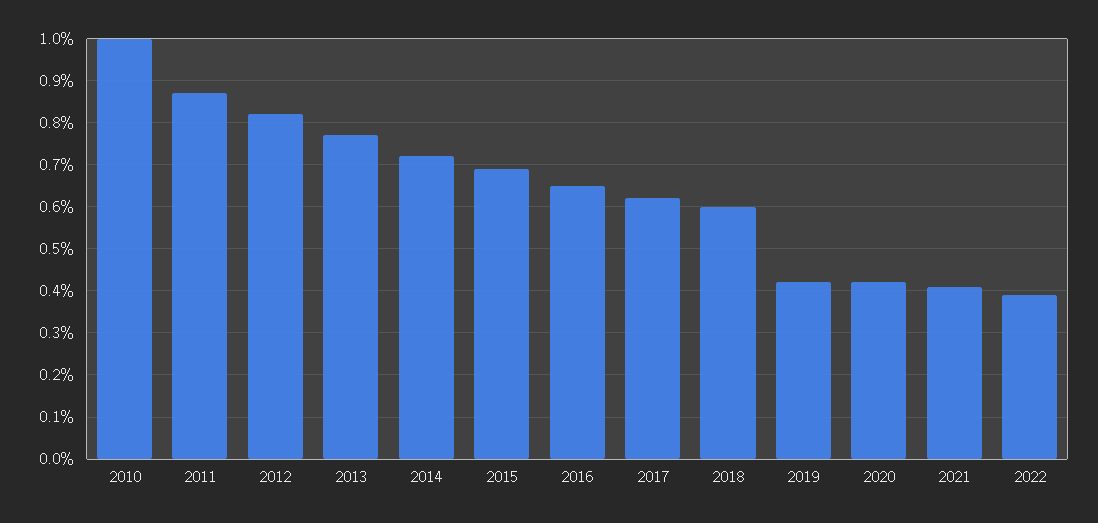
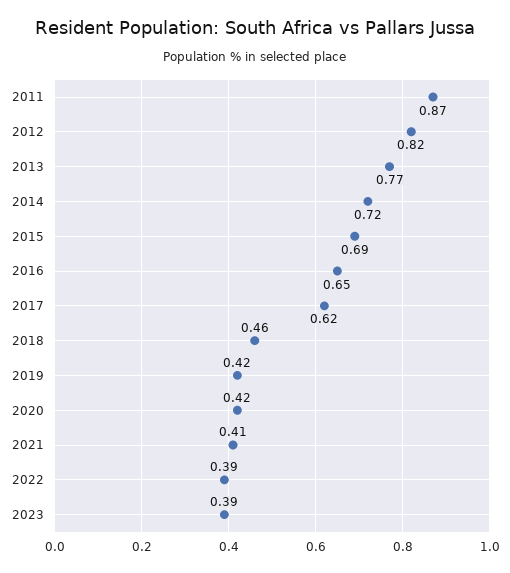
2010: 1 -> none
2018: 0.6 -> 0.46
2023: none -> 0.39

